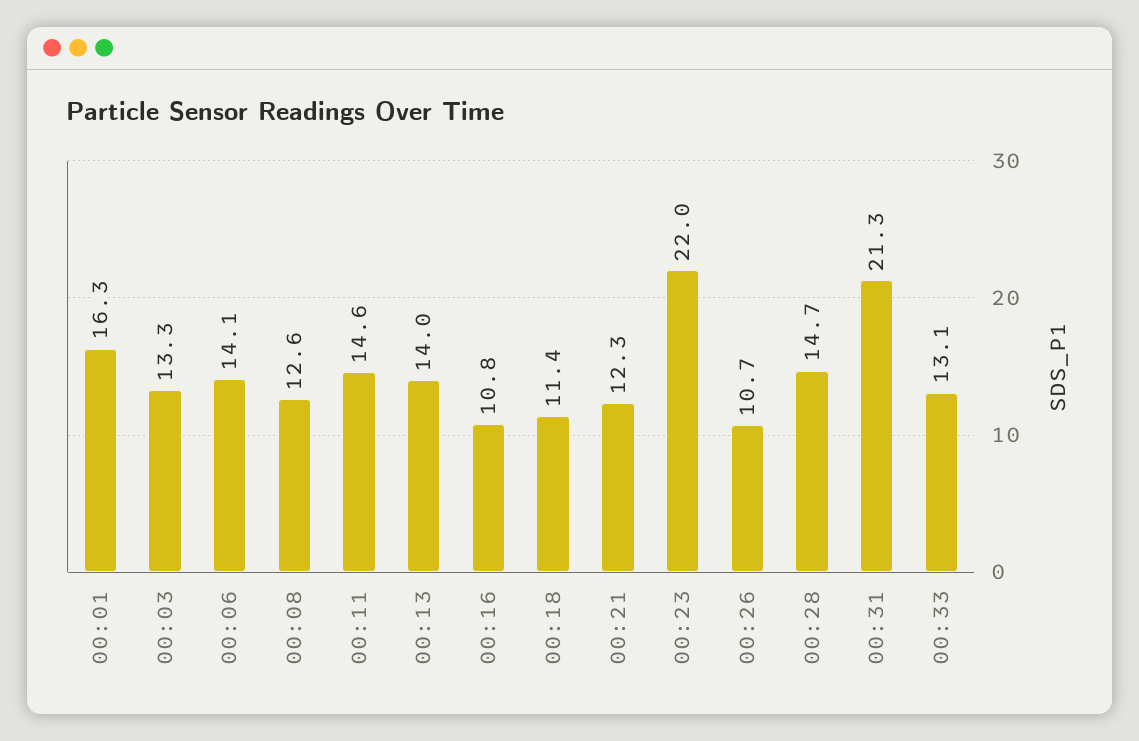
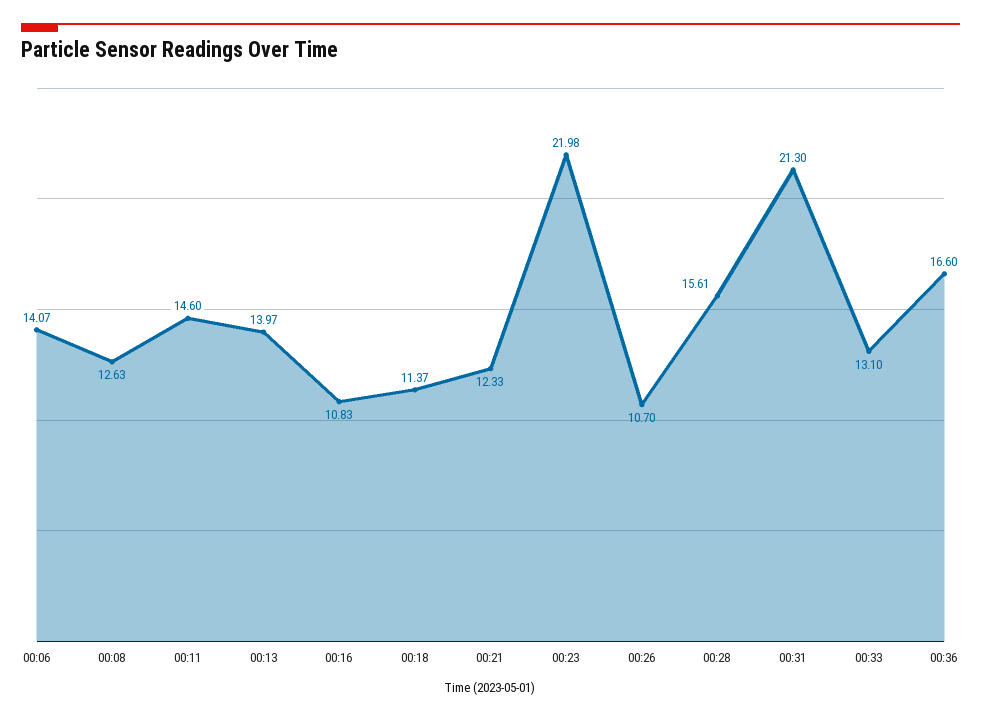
00:01: 16.3 -> none
00:03: 13.3 -> none
00:28: 14.7 -> 15.61
00:36: none -> 16.6

